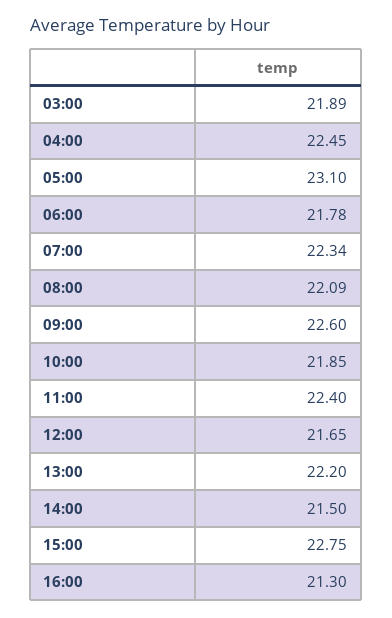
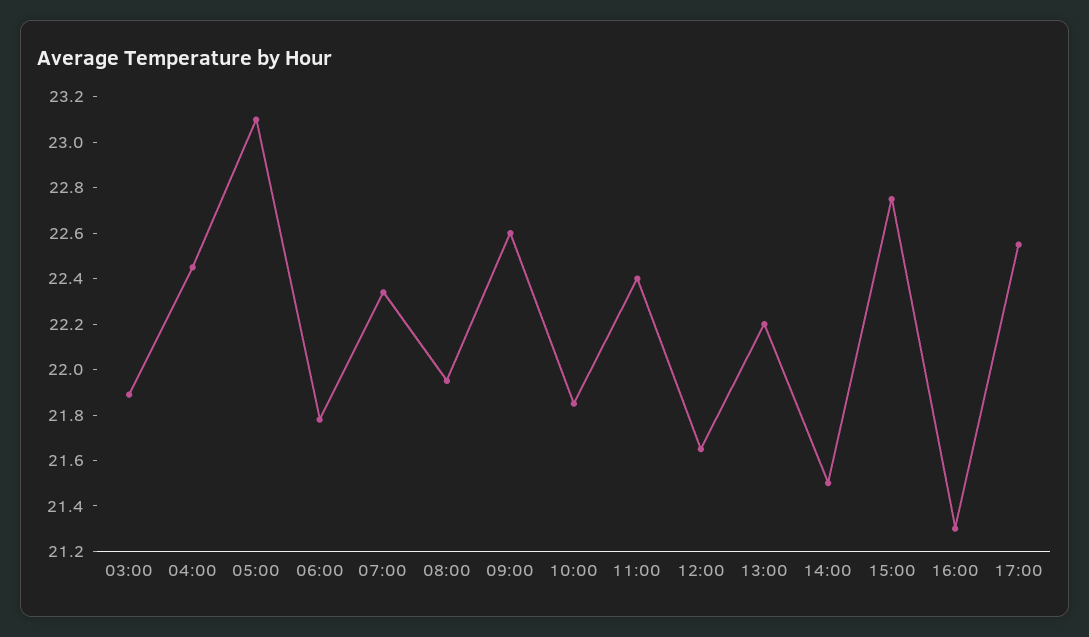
08:00: 22.09 -> 21.95
17:00: none -> 22.55

